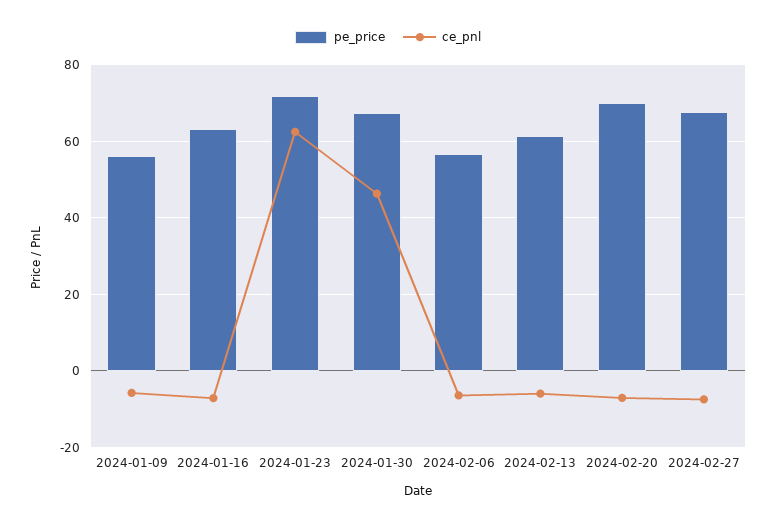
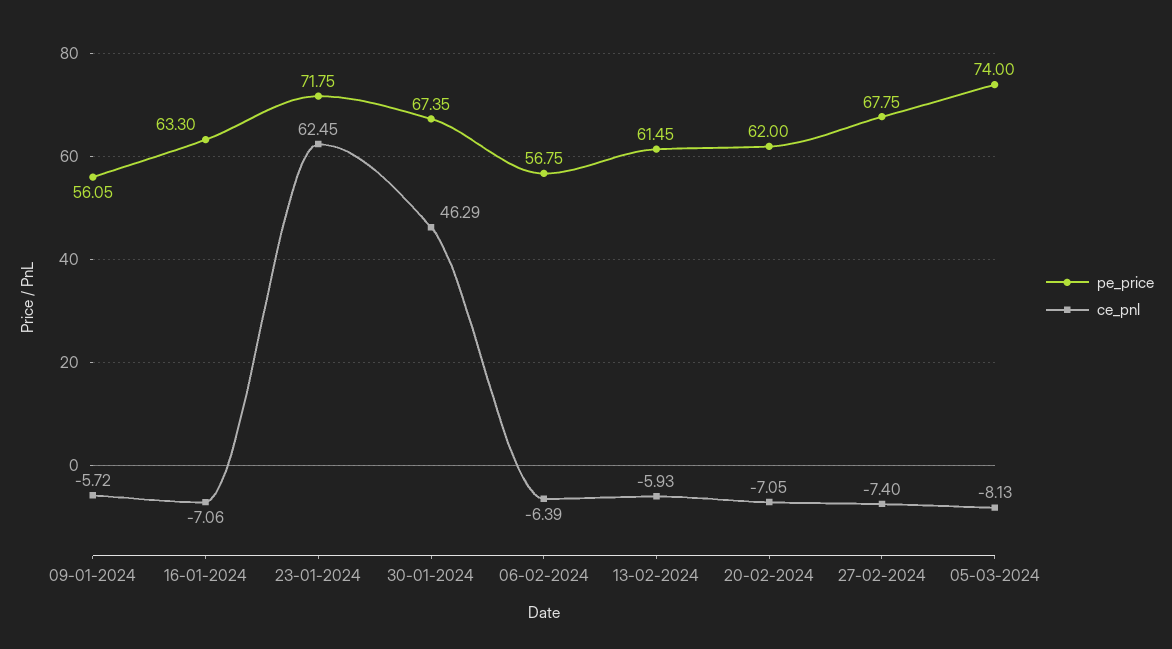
pe_price, 2024-02-20: 70 -> 62
pe_price, 05-03-2024: none -> 74
ce_pnl, 05-03-2024: none -> -8.13

